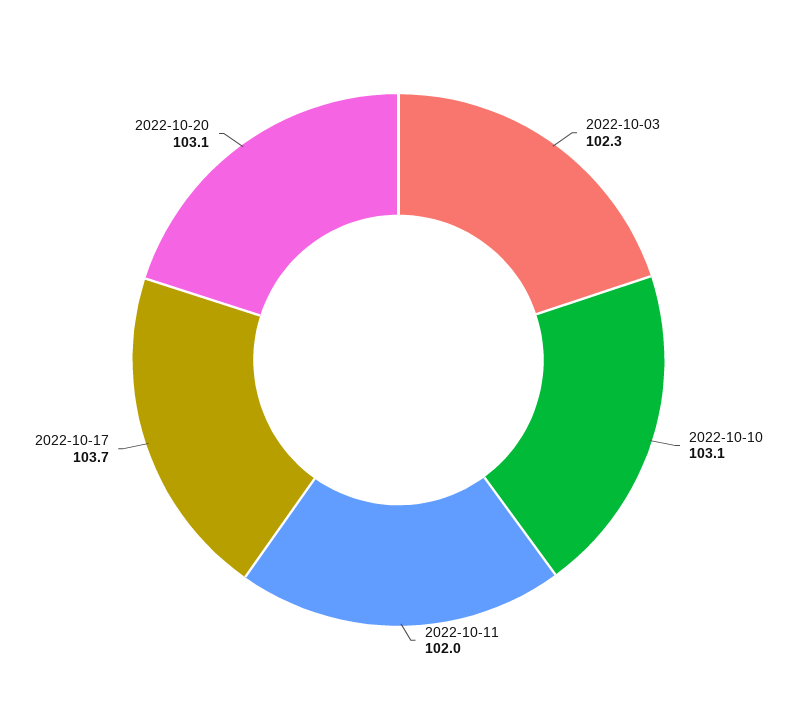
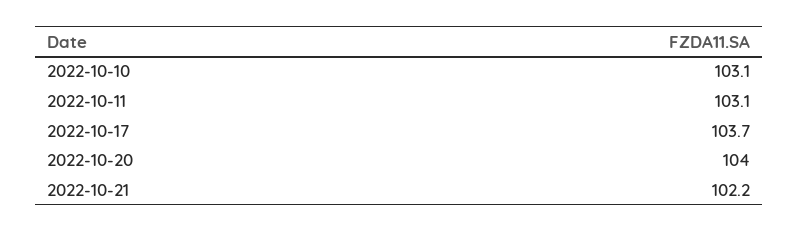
2022-10-03: 102.3 -> none
2022-10-11: 102 -> 103.1
2022-10-20: 103.1 -> 104
2022-10-21: none -> 102.2

